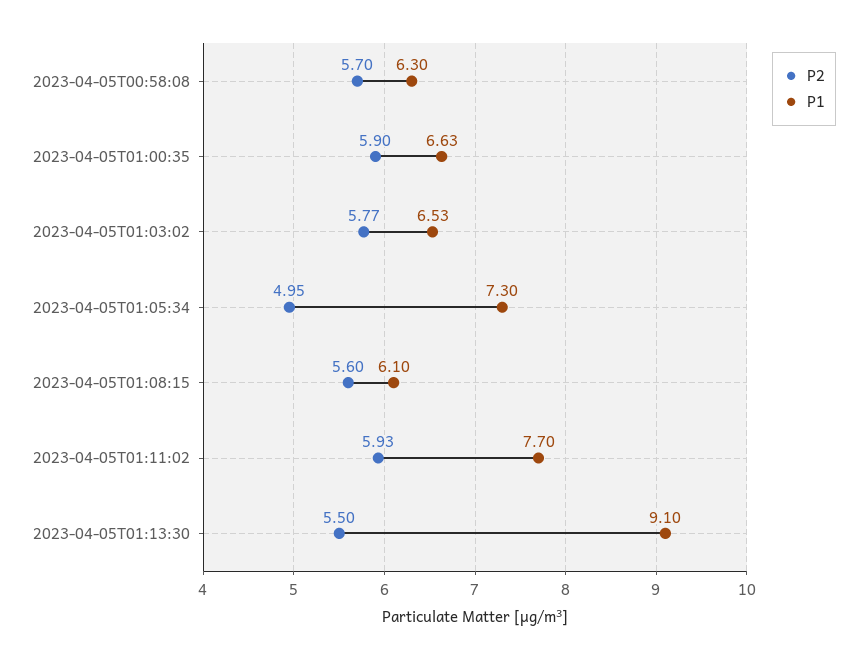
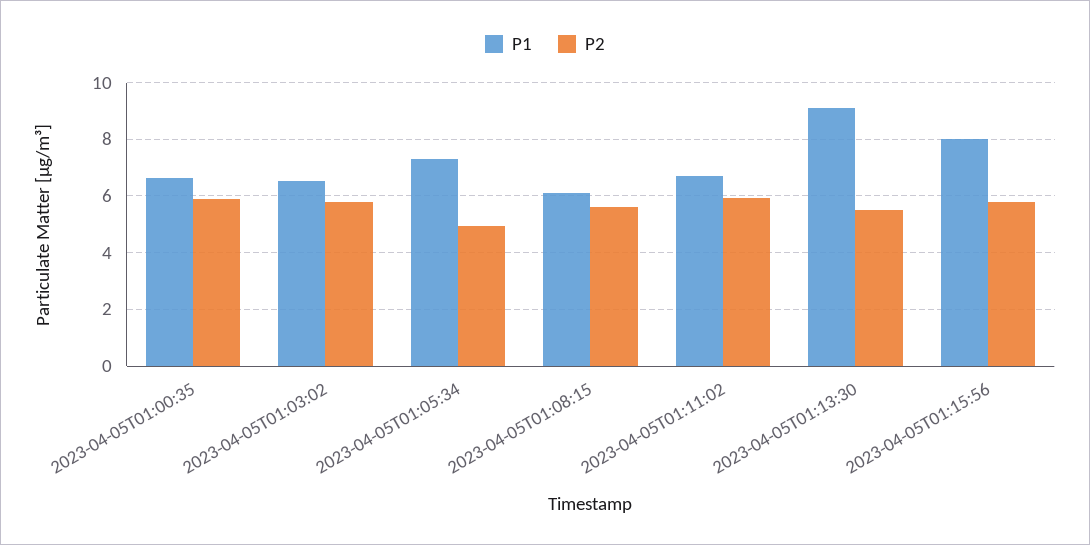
P2, 2023-04-05T00:58:08: 5.7 -> none
P1, 2023-04-05T00:58:08: 6.3 -> none
P1, 2023-04-05T01:11:02: 7.7 -> 6.75
P1, 2023-04-05T01:15:56: none -> 8
P2, 2023-04-05T01:15:56: none -> 5.75

